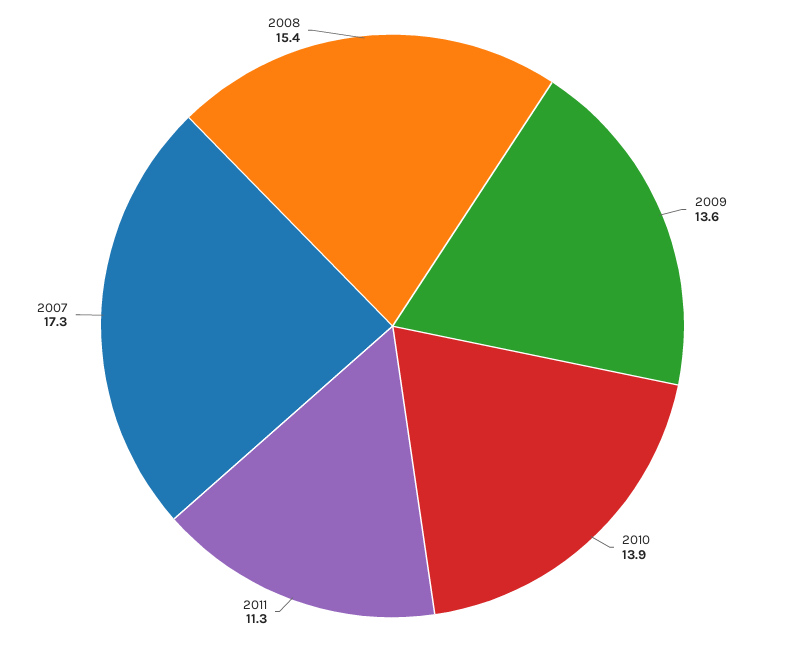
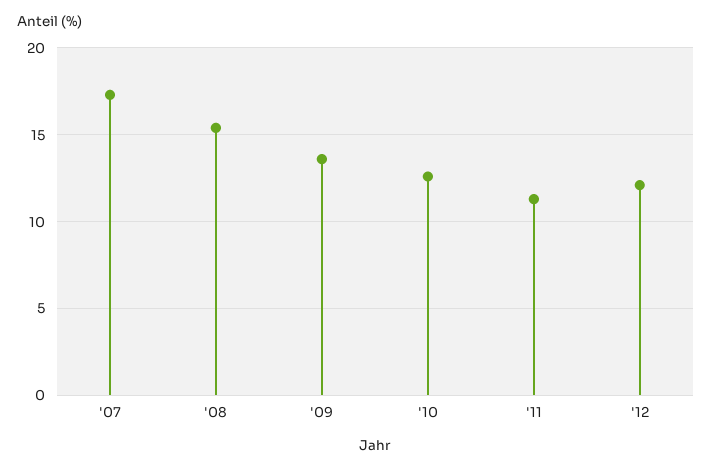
2010: 13.9 -> 12.5
'12: none -> 12

